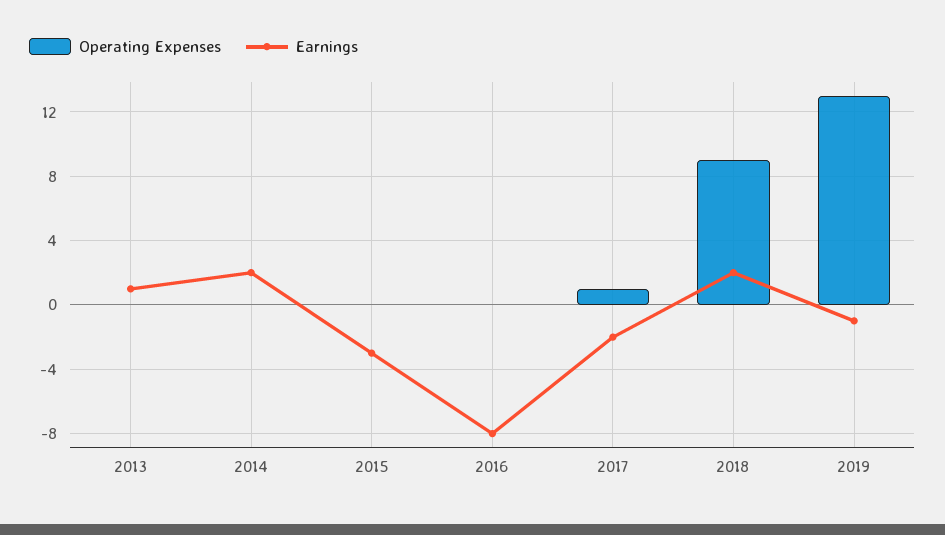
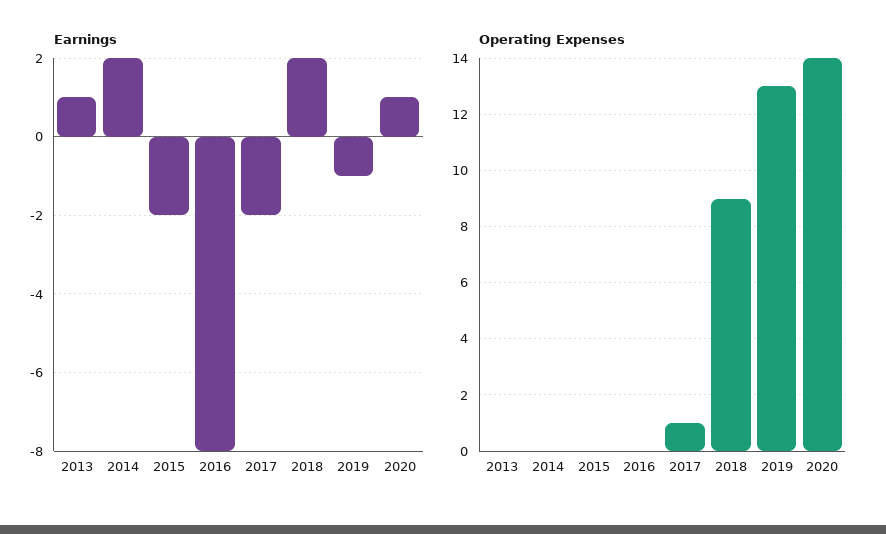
Earnings, 2015: -3 -> -2
Earnings, 2020: none -> 1
Operating Expenses, 2020: none -> 14

